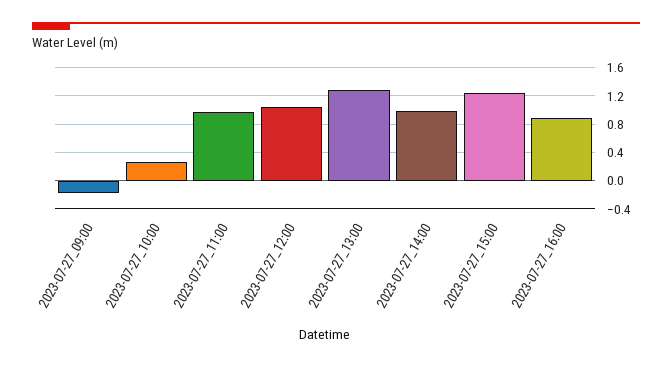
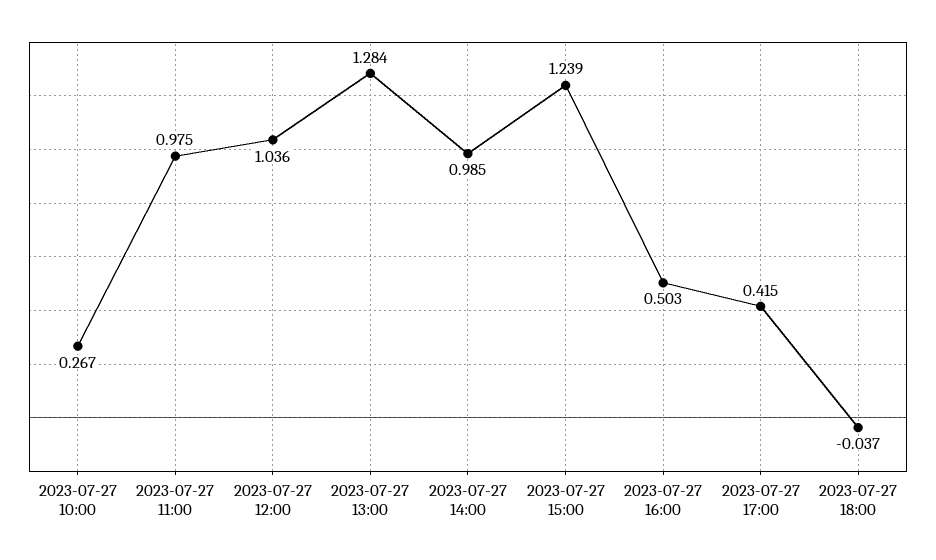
2023-07-27_09:00: -0.2 -> none
2023-07-27_16:00: 0.9 -> 0.503
2023-07-27 17:00: none -> 0.415
2023-07-27 18:00: none -> -0.037

